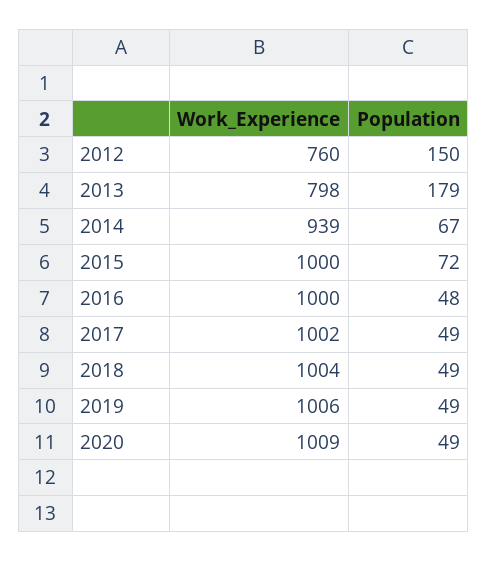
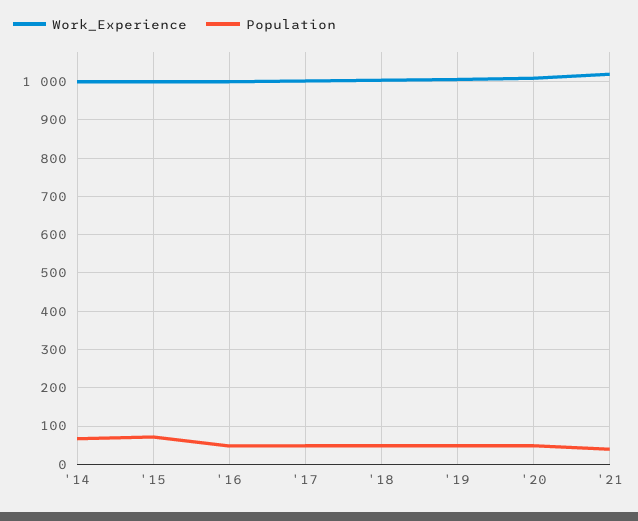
Work_Experience, 2012: 760 -> none
Population, 2012: 150 -> none
Work_Experience, 2013: 798 -> none
Population, 2013: 179 -> none
Work_Experience, 2014: 939 -> 1000
Work_Experience, '21: none -> 1020
Population, '21: none -> 40

